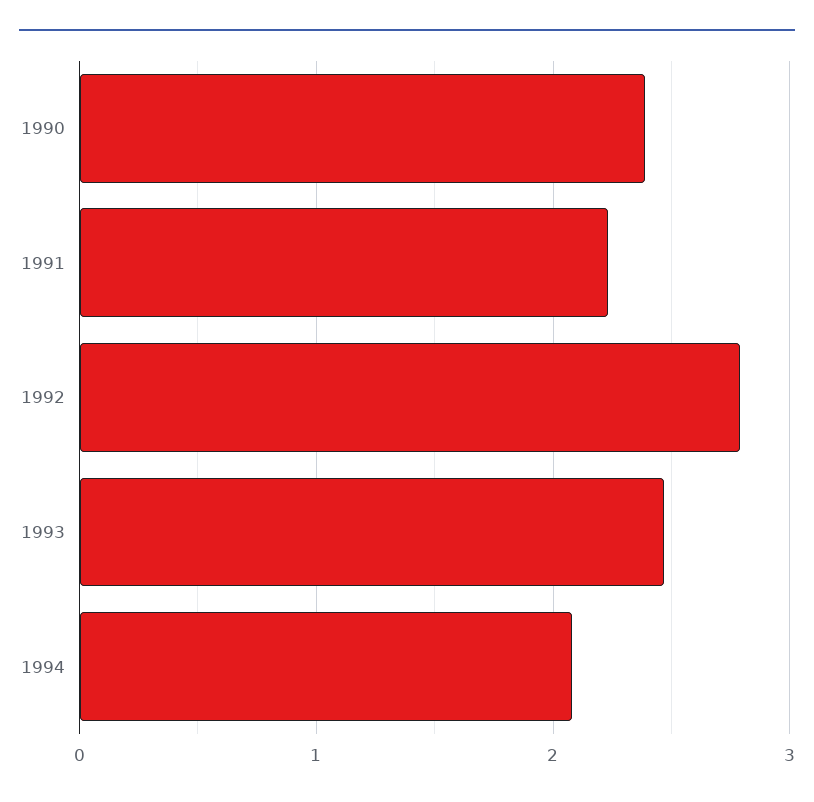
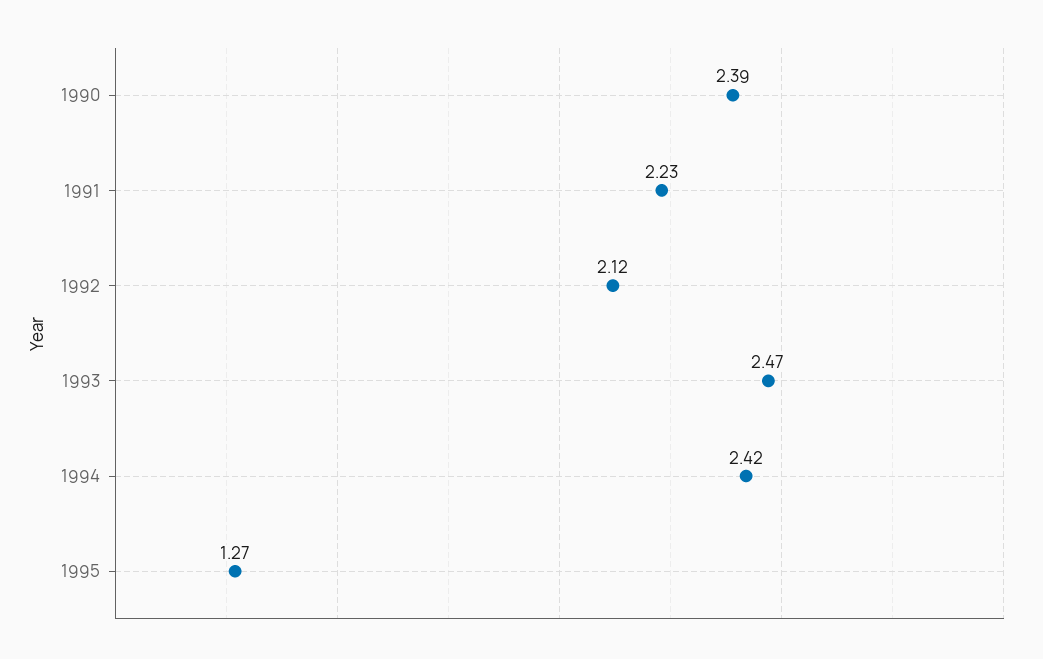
1992: 2.8 -> 2.12
1994: 2.1 -> 2.42
1995: none -> 1.27

